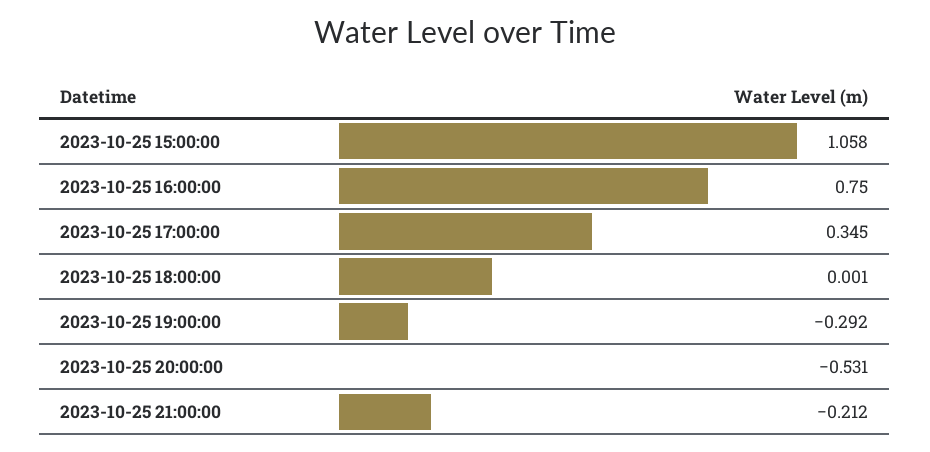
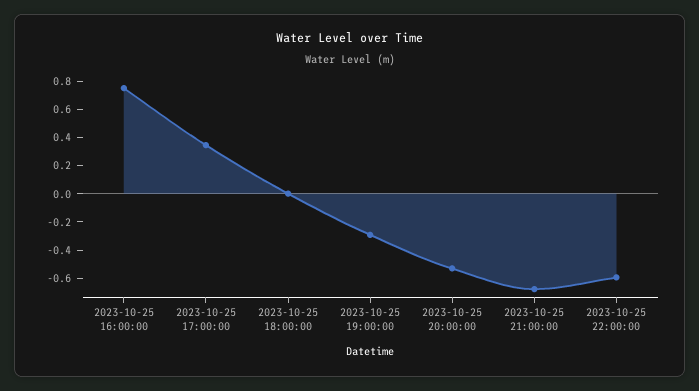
2023-10-25 15:00:00: 1.058 -> none
2023-10-25 21:00:00: -0.212 -> -0.7
2023-10-25 22:00:00: none -> -0.6

